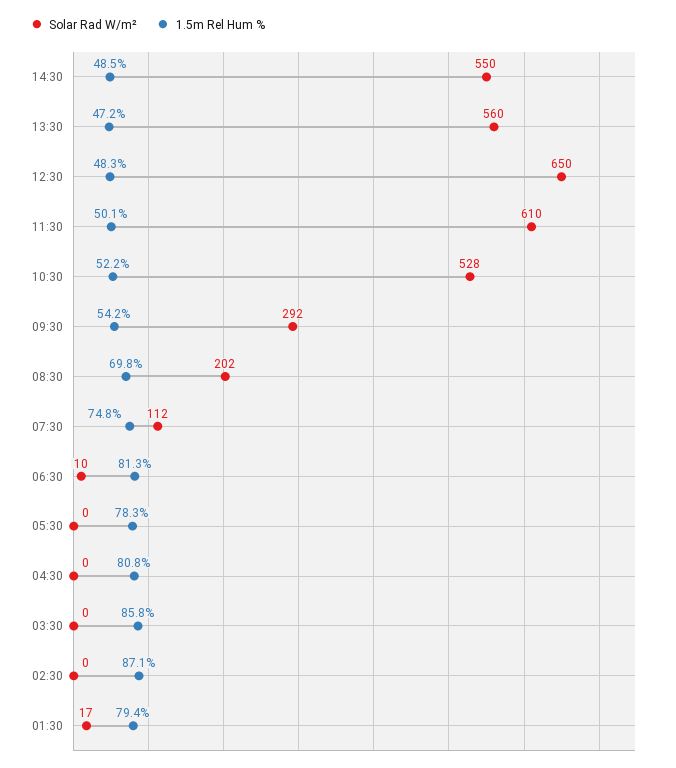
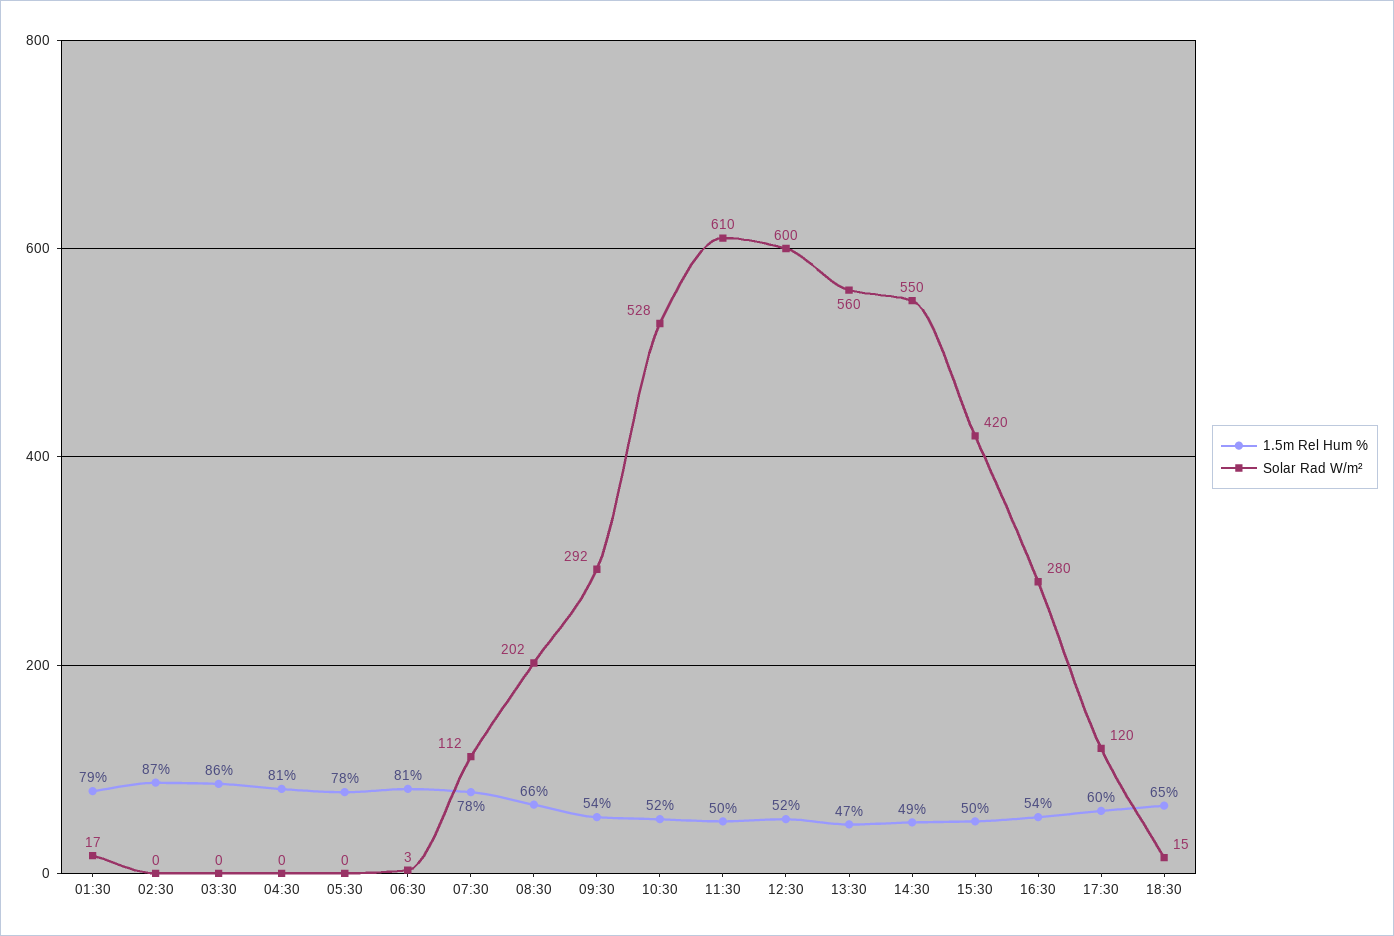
Solar Rad W/m², 12:30: 650 -> 600
1.5m Rel Hum %, 12:30: 48.3 -> 52
1.5m Rel Hum %, 08:30: 69.8 -> 66
1.5m Rel Hum %, 07:30: 74.8 -> 78
Solar Rad W/m², 06:30: 10 -> 3
1.5m Rel Hum %, 15:30: none -> 50
Solar Rad W/m², 15:30: none -> 420
1.5m Rel Hum %, 16:30: none -> 54
Solar Rad W/m², 16:30: none -> 280
1.5m Rel Hum %, 17:30: none -> 60
Solar Rad W/m², 17:30: none -> 120
1.5m Rel Hum %, 18:30: none -> 65
Solar Rad W/m², 18:30: none -> 15

